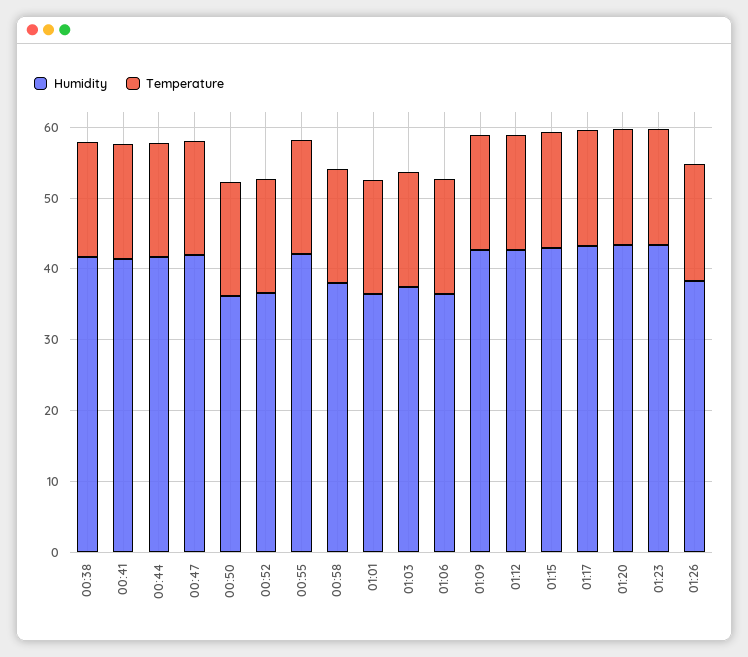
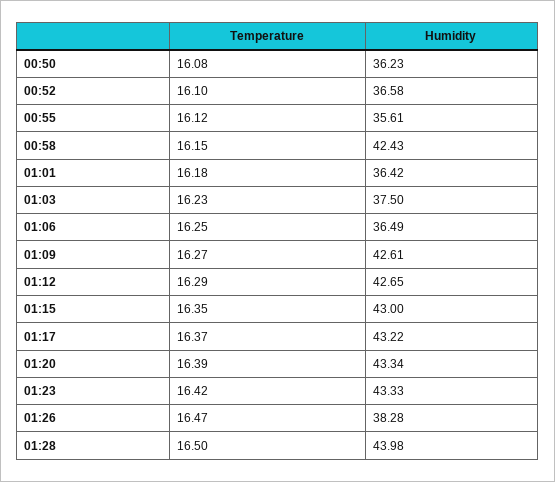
Humidity, 00:38: 42 -> none
Temperature, 00:38: 16 -> none
Humidity, 00:41: 42 -> none
Temperature, 00:41: 16 -> none
Humidity, 00:44: 42 -> none
Temperature, 00:44: 16 -> none
Humidity, 00:47: 42 -> none
Temperature, 00:47: 16 -> none
Humidity, 00:55: 42 -> 35.61
Humidity, 00:58: 38 -> 42.43
Temperature, 01:28: none -> 16.5
Humidity, 01:28: none -> 43.98

